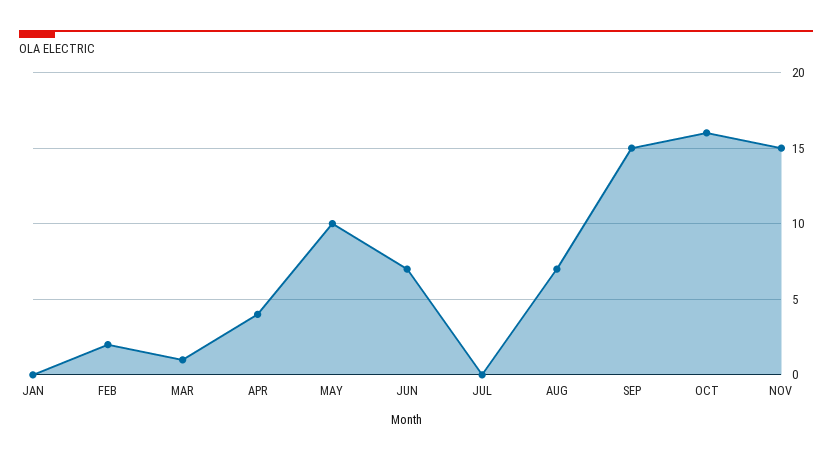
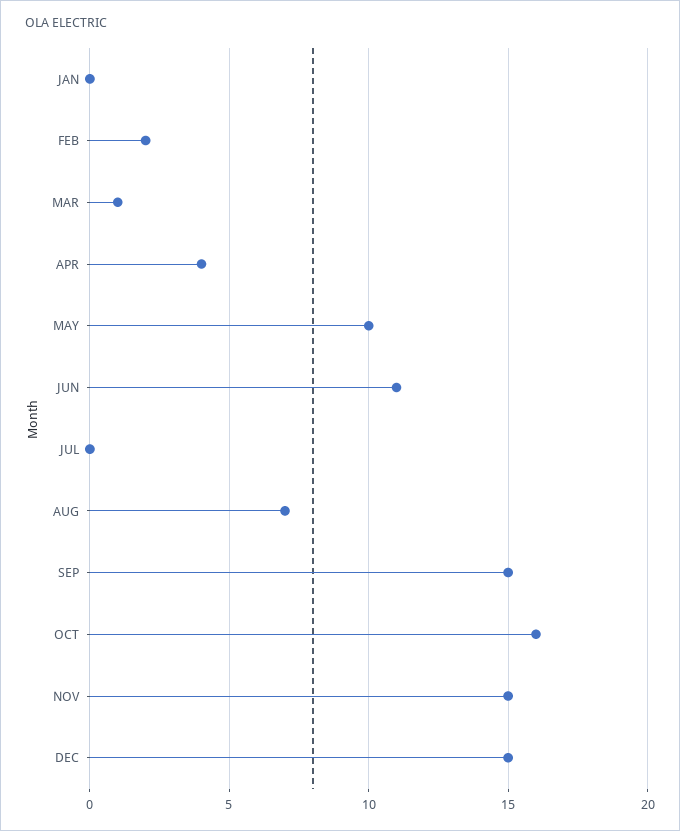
JUN: 7 -> 11
DEC: none -> 15

